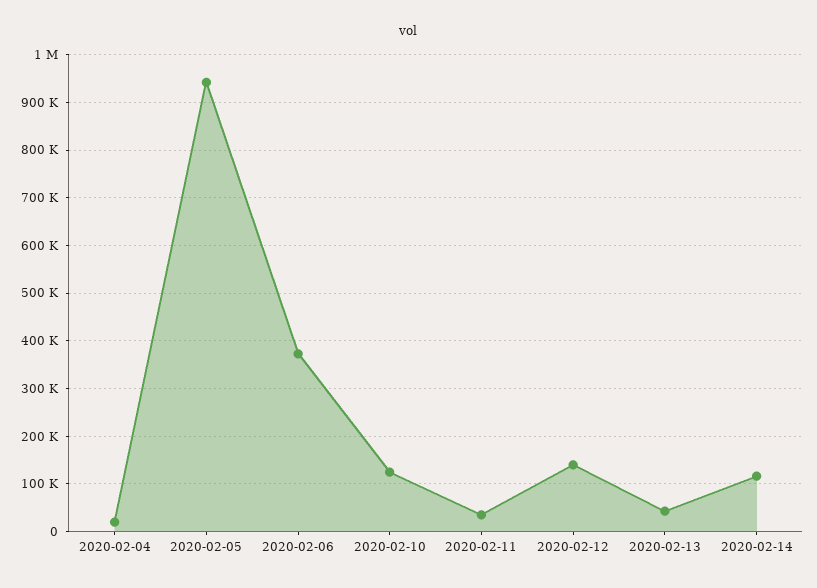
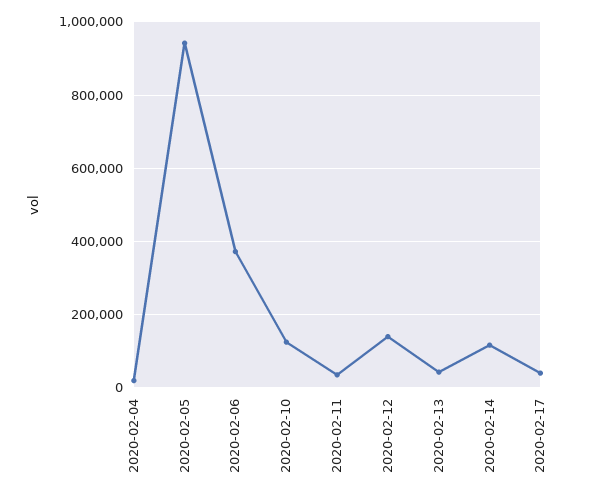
2020-02-17: none -> 40000

